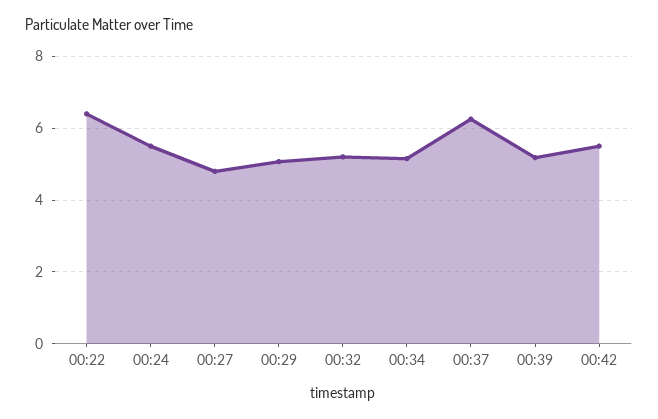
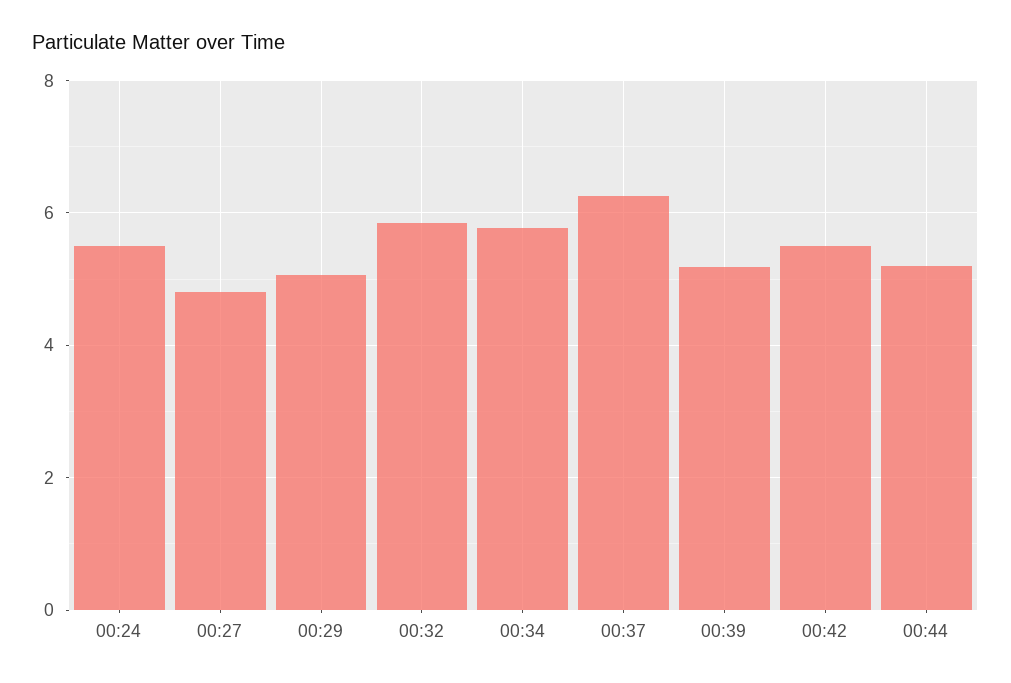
00:22: 6.4 -> none
00:32: 5.2 -> 5.8
00:34: 5.2 -> 5.8
00:44: none -> 5.2

